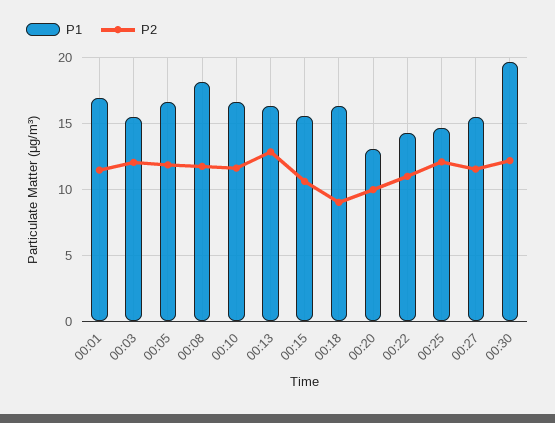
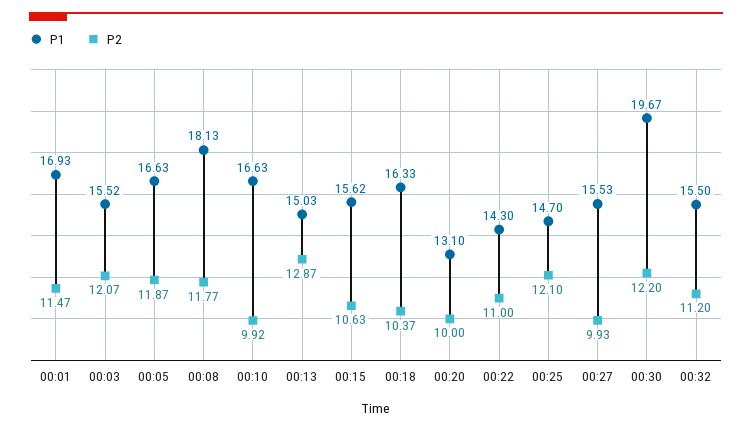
P2, 00:10: 11.5 -> 9.92
P1, 00:13: 16.5 -> 15.03
P2, 00:18: 9 -> 10.37
P2, 00:27: 11.5 -> 9.93
P1, 00:32: none -> 15.5
P2, 00:32: none -> 11.2

